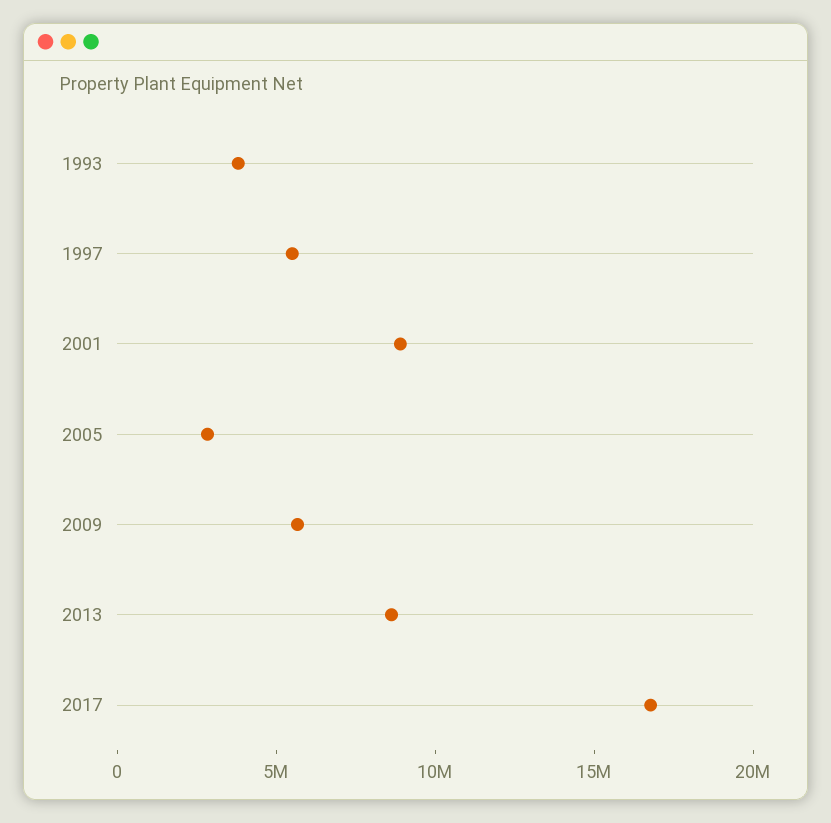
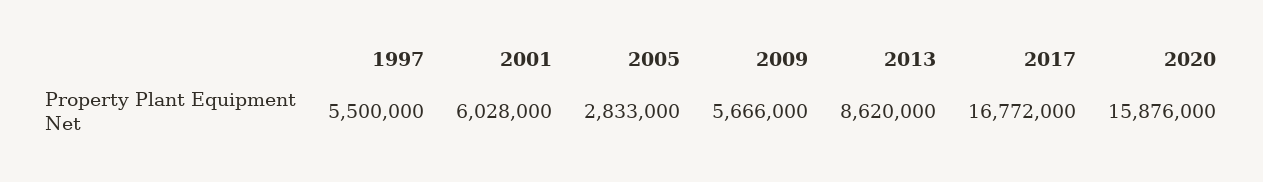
1993: 4000000 -> none
2001: 9000000 -> 6028000
2020: none -> 15876000

